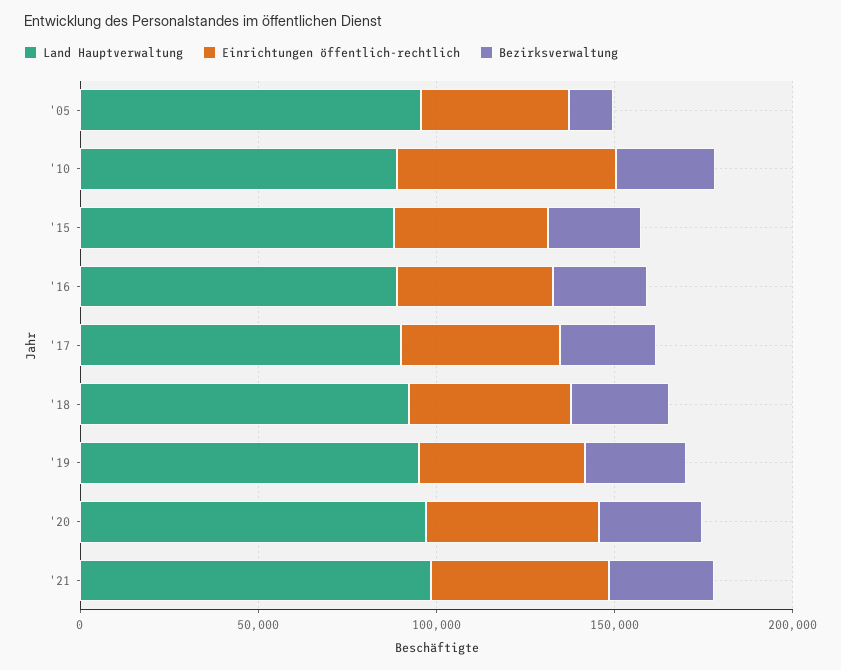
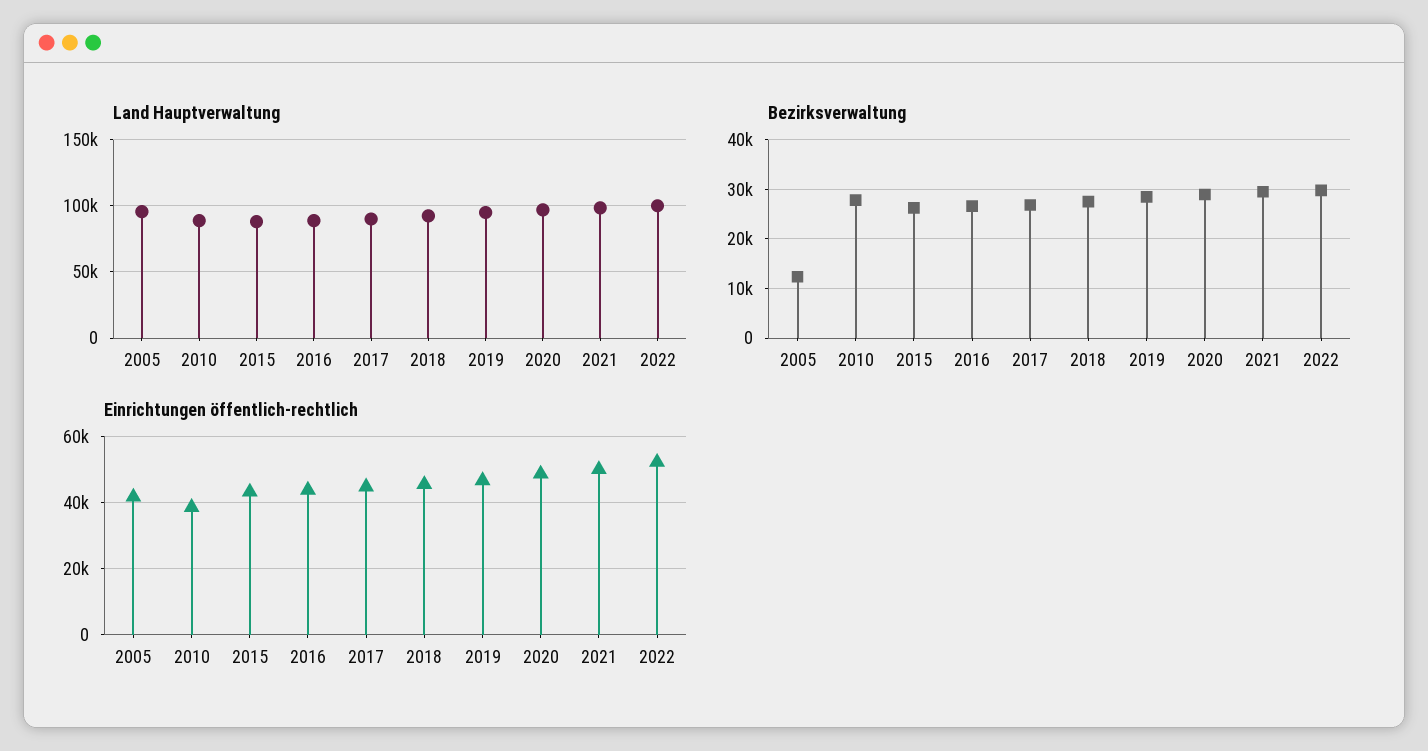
Einrichtungen öffentlich-rechtlich, '10: 60000 -> 38000
Land Hauptverwaltung, 2022: none -> 100000
Bezirksverwaltung, 2022: none -> 30000
Einrichtungen öffentlich-rechtlich, 2022: none -> 52000

